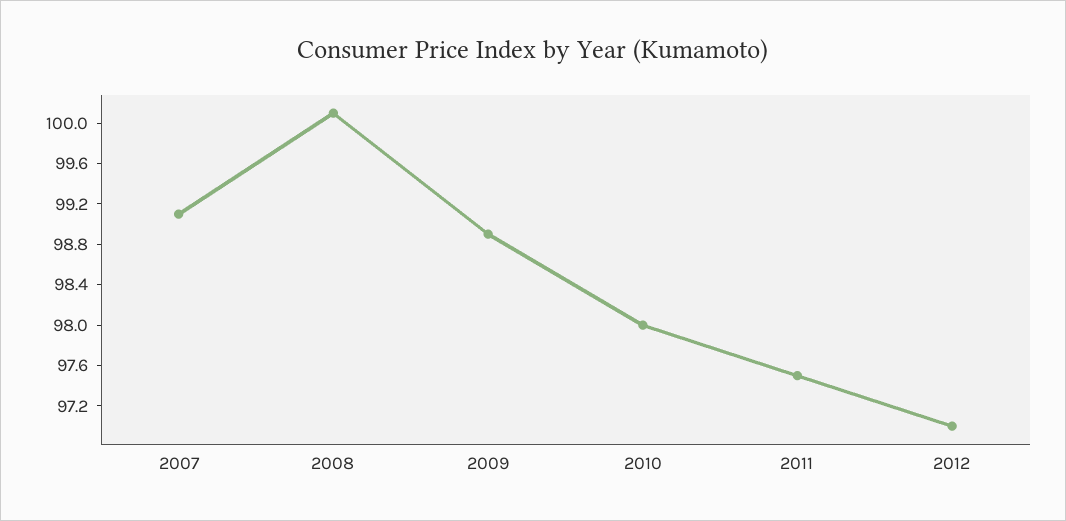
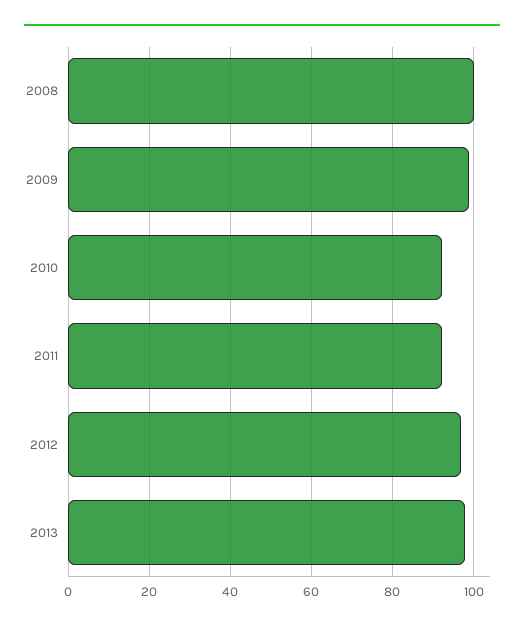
2007: 99.1 -> none
2010: 98 -> 92
2011: 97.5 -> 92
2013: none -> 98

